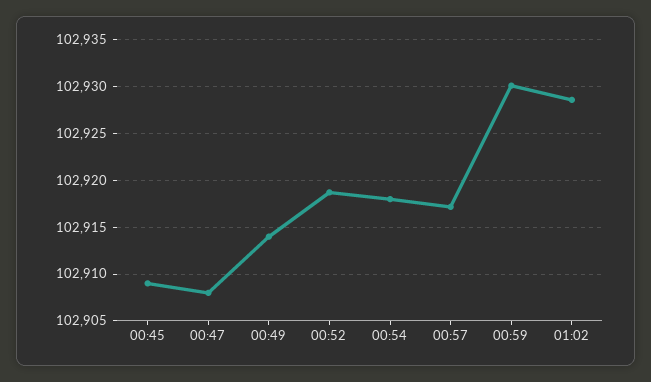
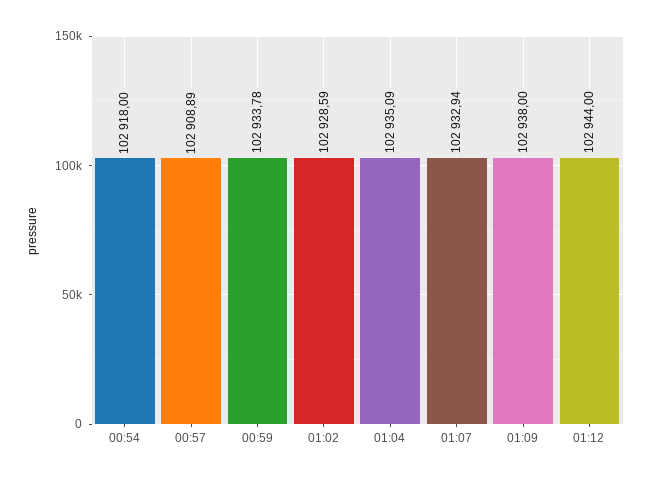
00:45: 102909 -> none
00:47: 102908 -> none
00:49: 102914 -> none
00:52: 102919 -> none
00:57: 102917 -> 102908.89
00:59: 102930 -> 102933.78
01:04: none -> 102935.09
01:07: none -> 102932.94
01:09: none -> 102938
01:12: none -> 102944

